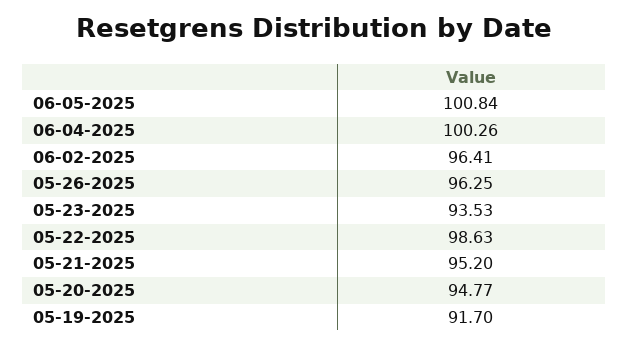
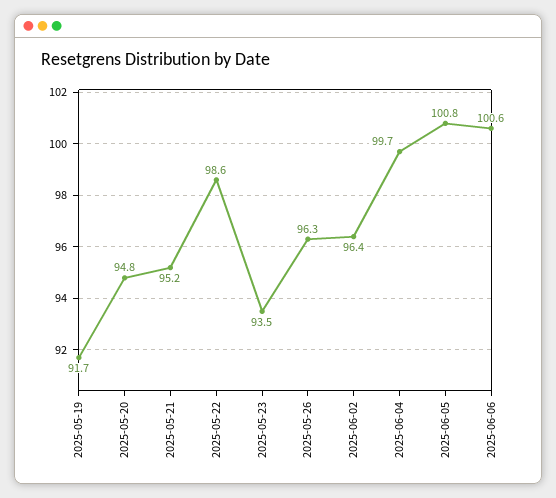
06-04-2025: 100.26 -> 99.7
2025-06-06: none -> 100.6

